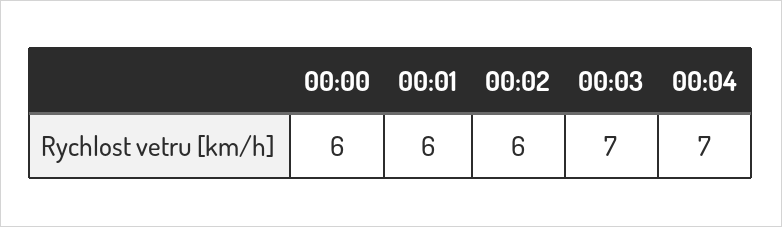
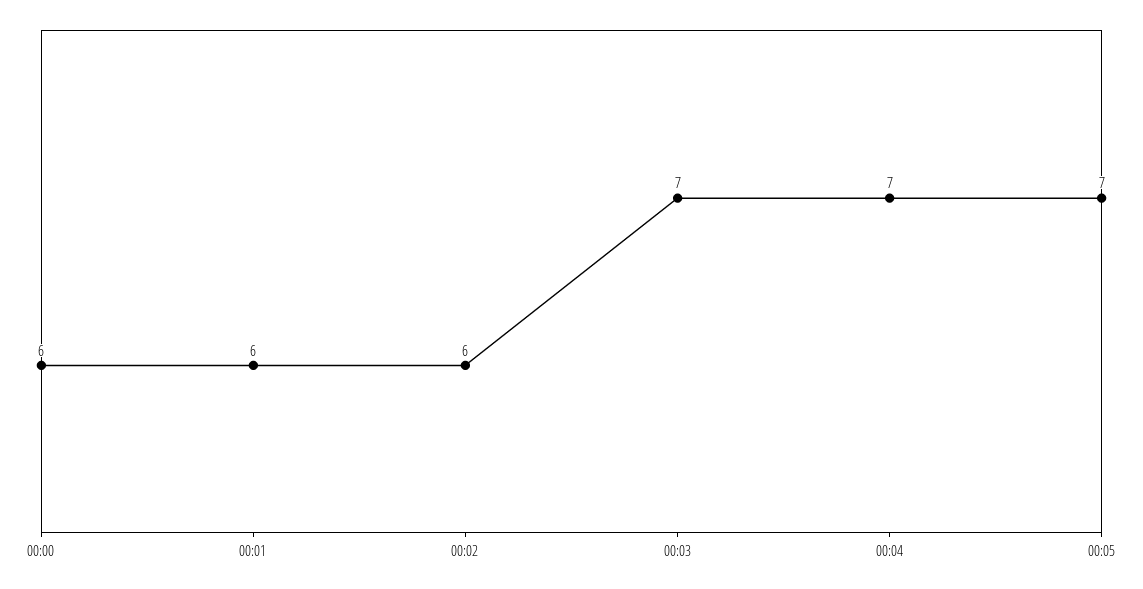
00:05: none -> 7

